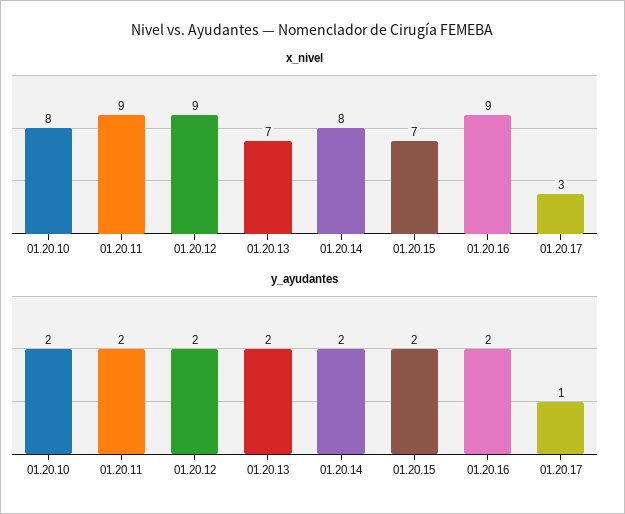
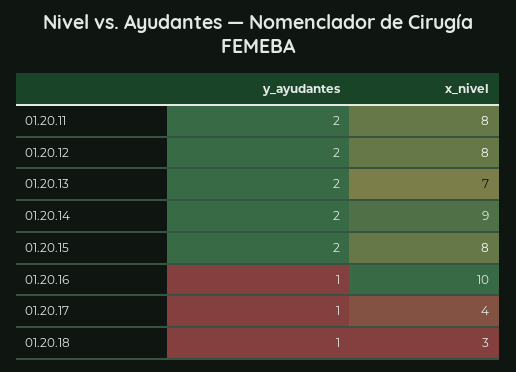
x_nivel, 01.20.10: 8 -> none
x_nivel, 01.20.11: 9 -> 8
x_nivel, 01.20.12: 9 -> 8
x_nivel, 01.20.14: 8 -> 9
x_nivel, 01.20.15: 7 -> 8
x_nivel, 01.20.16: 9 -> 10
x_nivel, 01.20.17: 3 -> 4
y_ayudantes, 01.20.10: 2 -> none
y_ayudantes, 01.20.16: 2 -> 1
y_ayudantes, 01.20.18: none -> 1
x_nivel, 01.20.18: none -> 3

